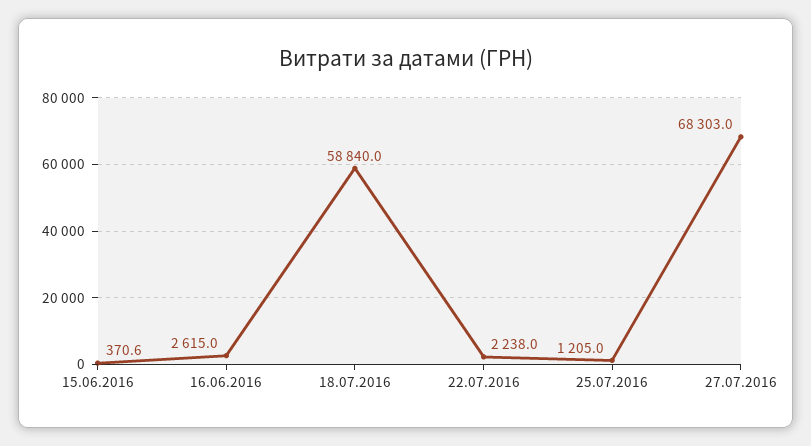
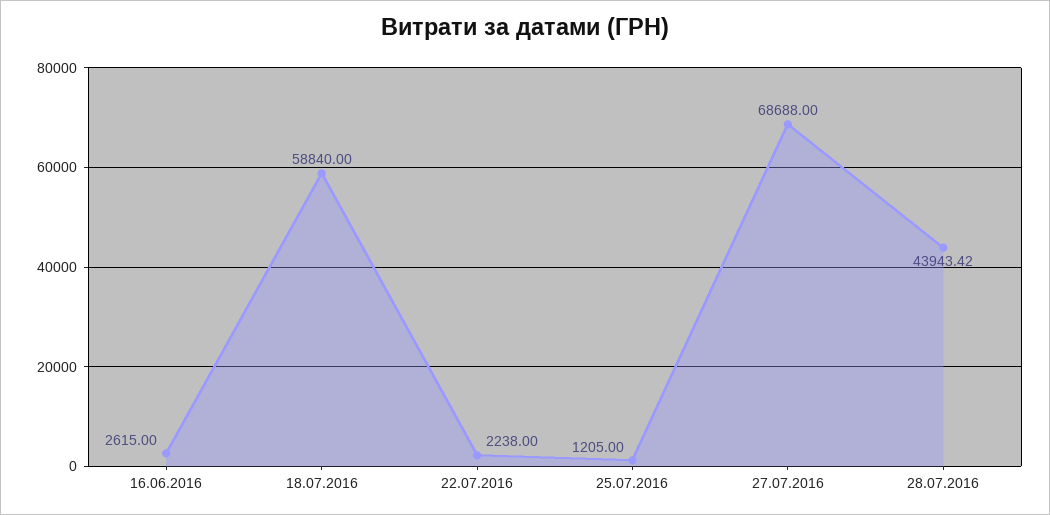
15.06.2016: 370.6 -> none
27.07.2016: 68303 -> 68688
28.07.2016: none -> 43943.42

